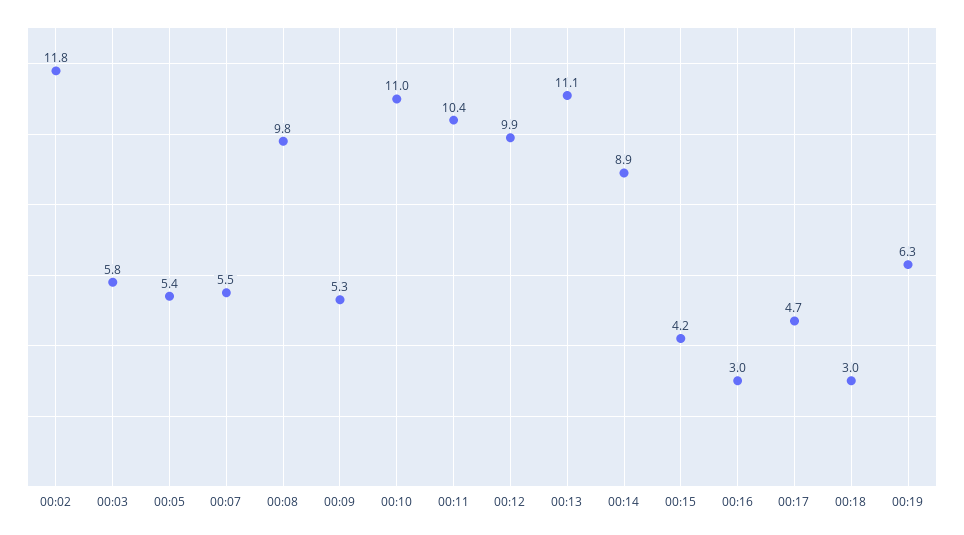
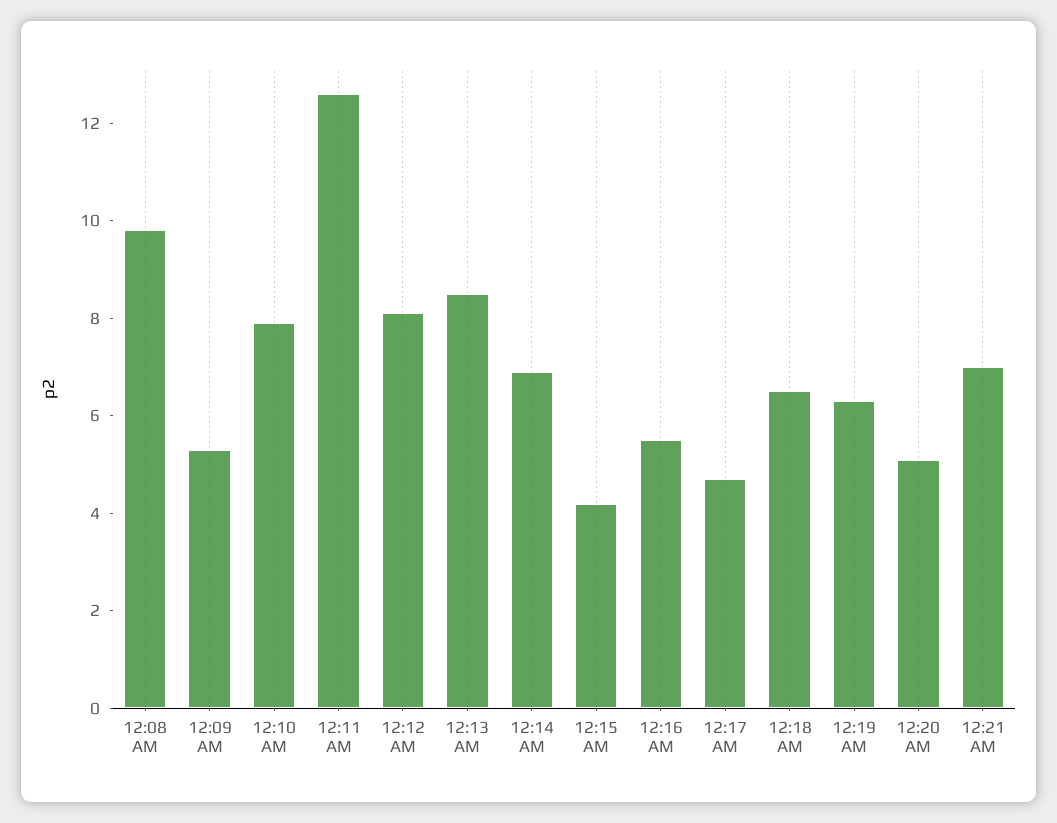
00:02: 11.8 -> none
00:03: 5.8 -> none
00:05: 5.4 -> none
00:07: 5.5 -> none
00:10: 11 -> 8
00:11: 10.4 -> 12.5
00:12: 9.9 -> 8
00:13: 11.1 -> 8.5
00:14: 8.9 -> 7
00:16: 3 -> 5.5
00:18: 3 -> 6.5
12:20 AM: none -> 5
12:21 AM: none -> 7

